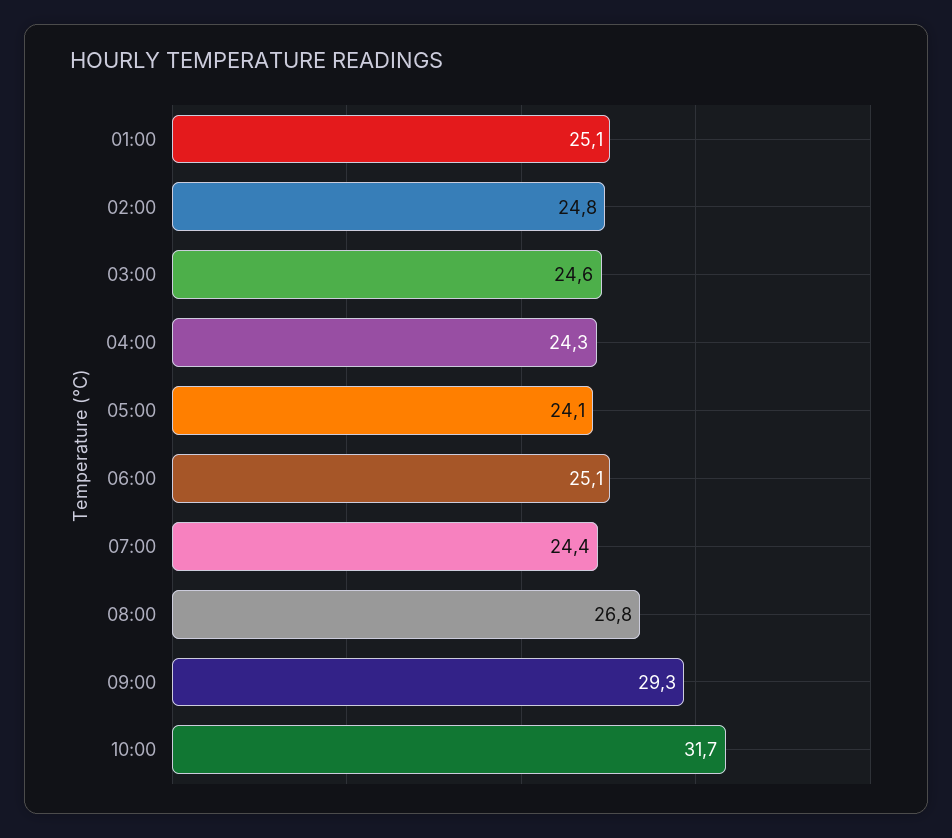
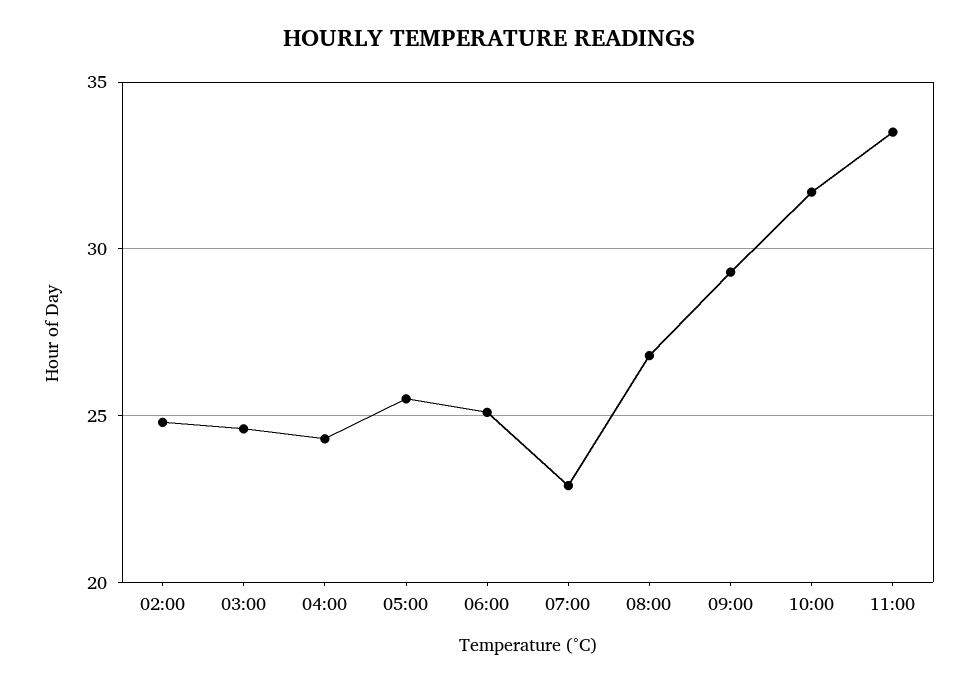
01:00: 25.1 -> none
05:00: 24.1 -> 25.5
07:00: 24.4 -> 23
11:00: none -> 33.5

